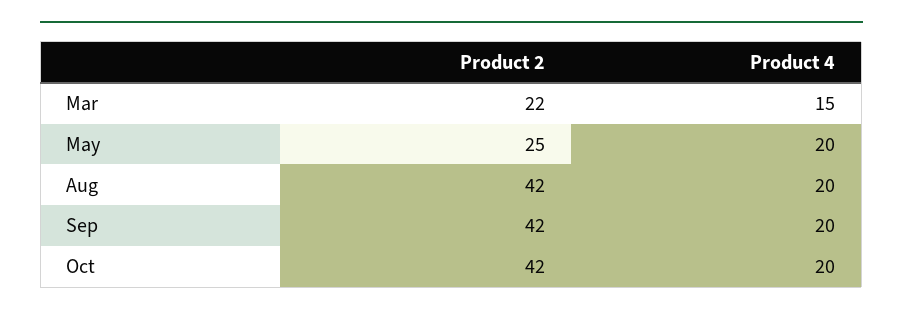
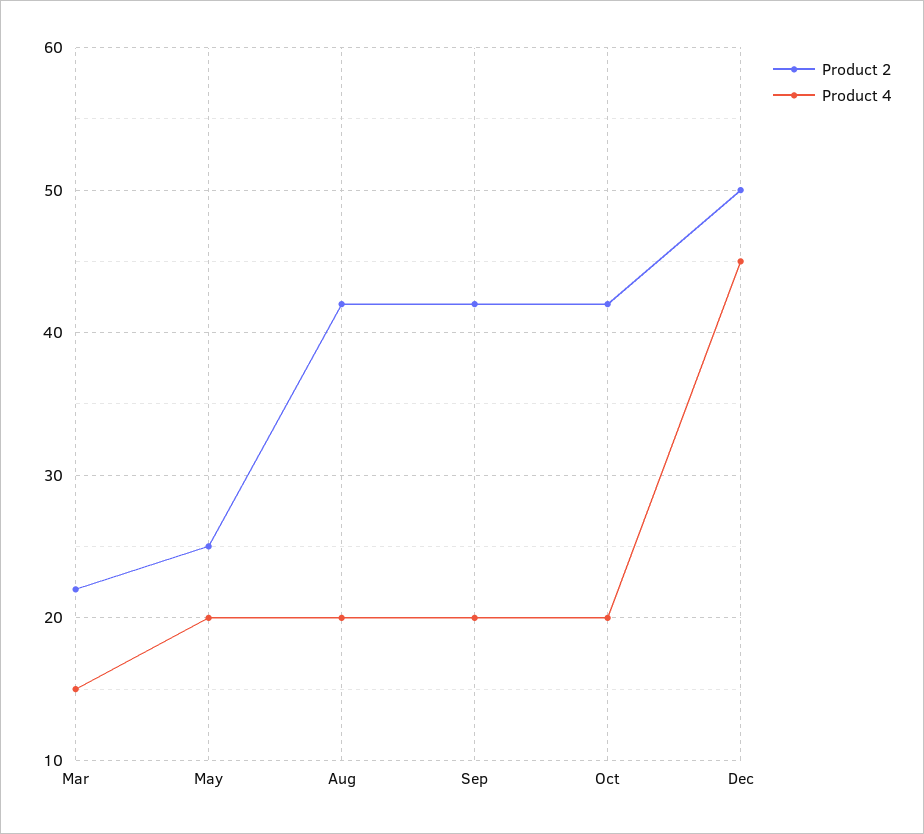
Product 2, Dec: none -> 50
Product 4, Dec: none -> 45

